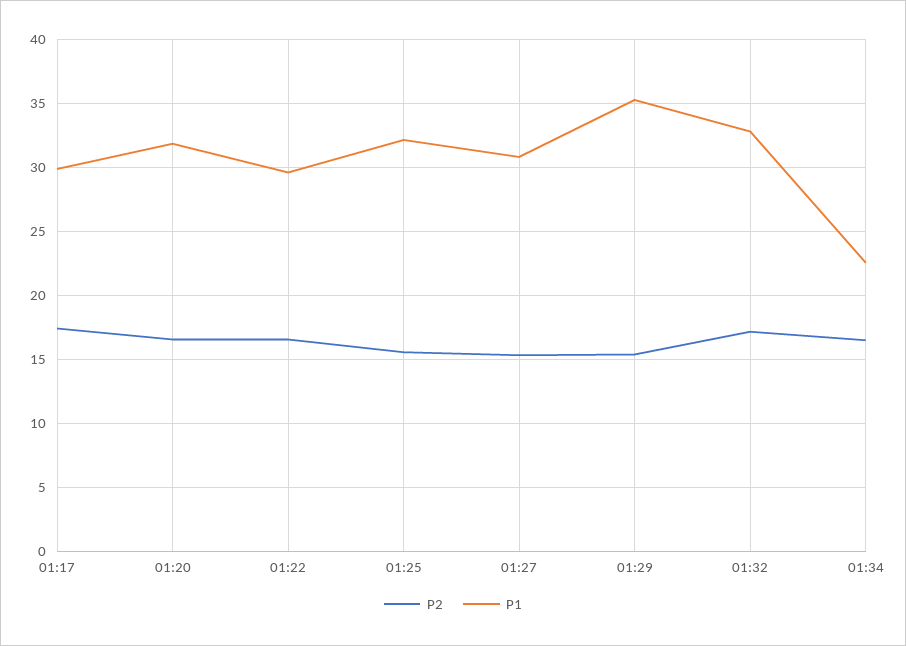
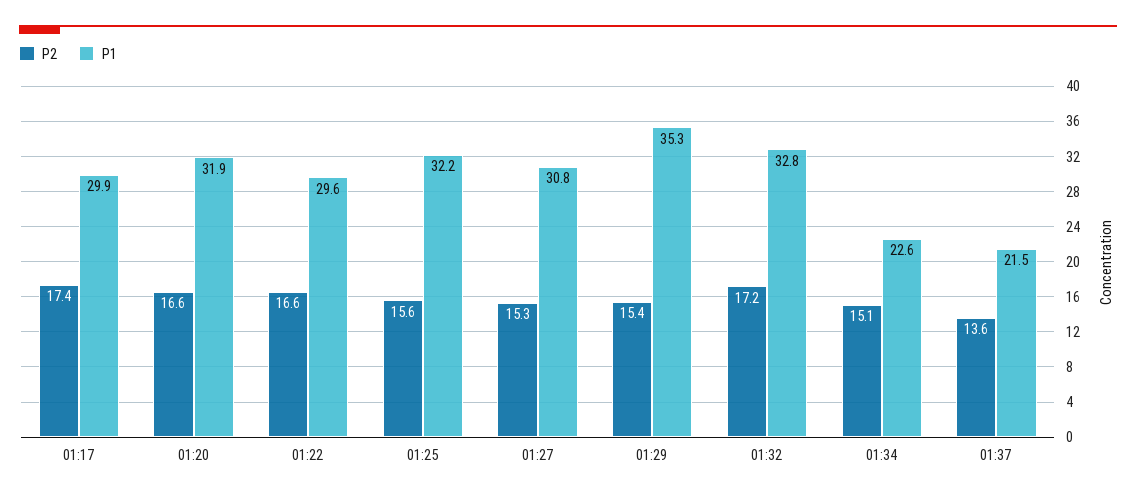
P2, 01:34: 16.5 -> 15.1
P2, 01:37: none -> 13.6
P1, 01:37: none -> 21.5

